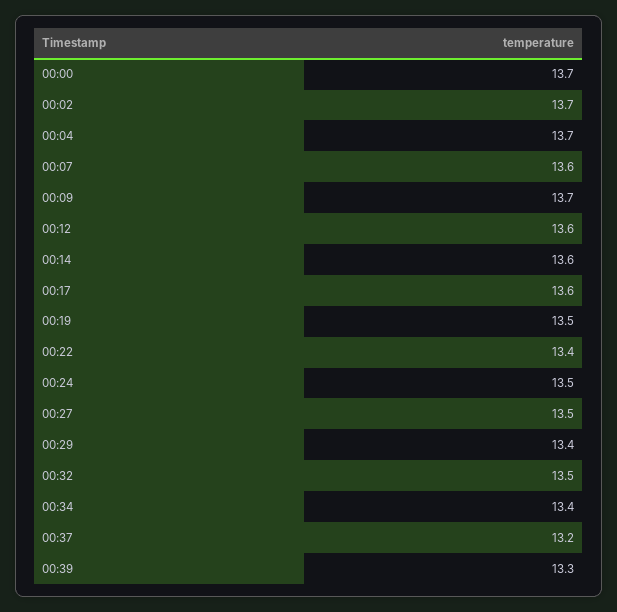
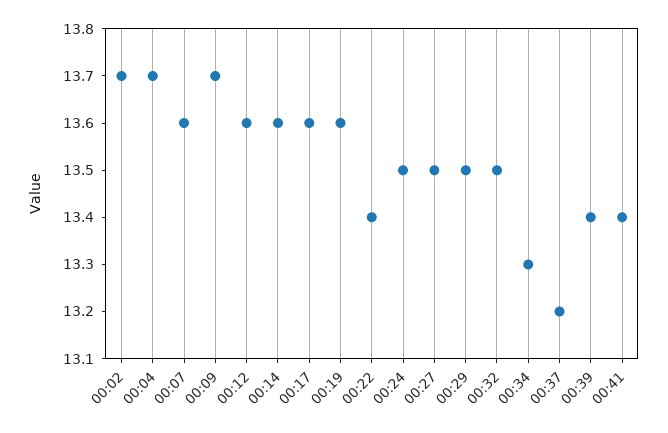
00:00: 13.7 -> none
00:19: 13.5 -> 13.6
00:29: 13.4 -> 13.5
00:34: 13.4 -> 13.3
00:39: 13.3 -> 13.4
00:41: none -> 13.4

